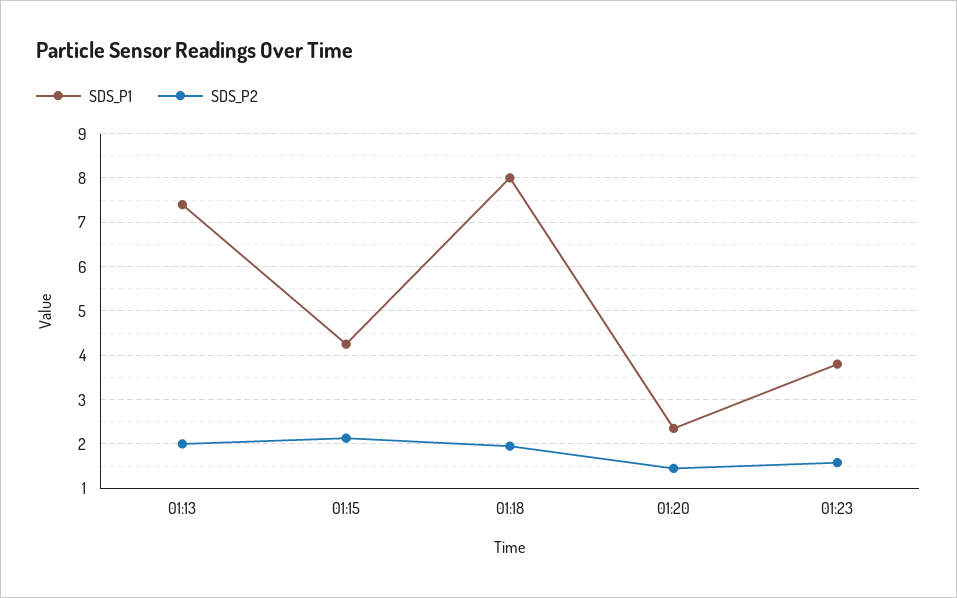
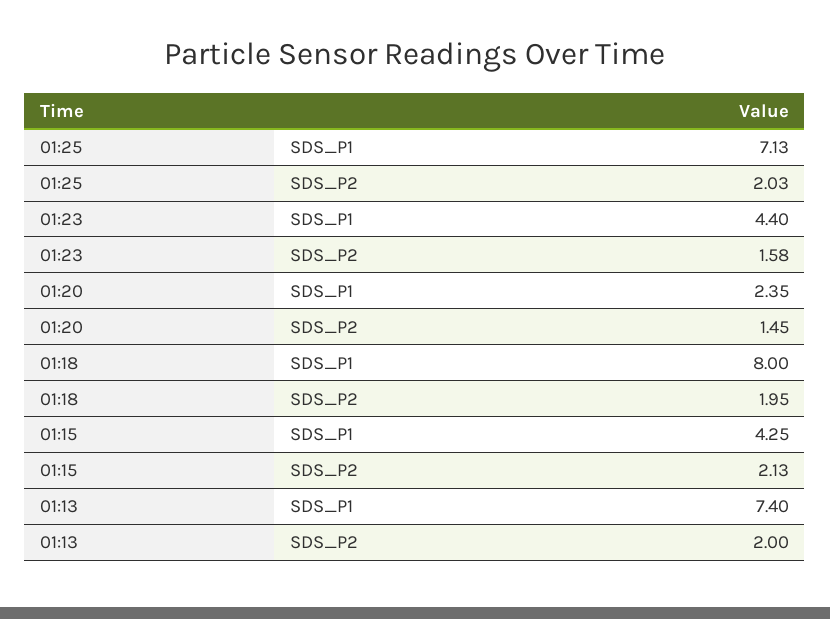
SDS_P1, 01:23: 3.8 -> 4.4
SDS_P1, 01:25: none -> 7.13
SDS_P2, 01:25: none -> 2.03

